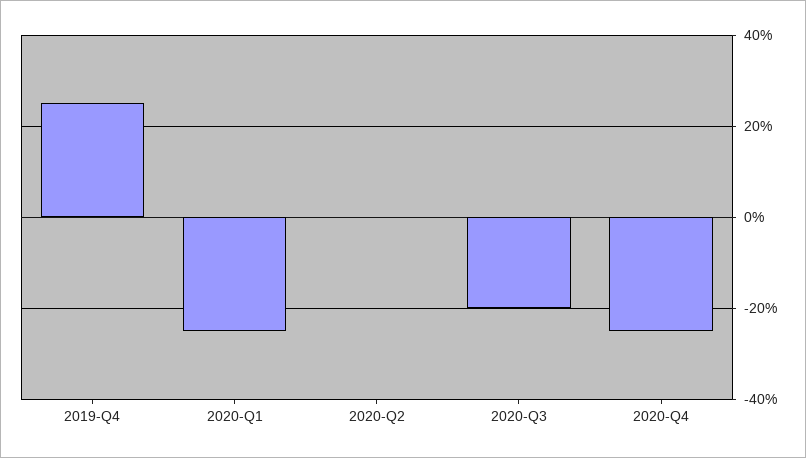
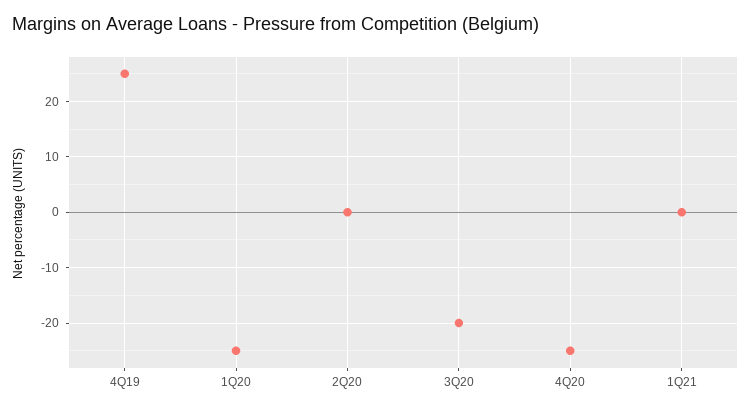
1Q21: none -> 0

